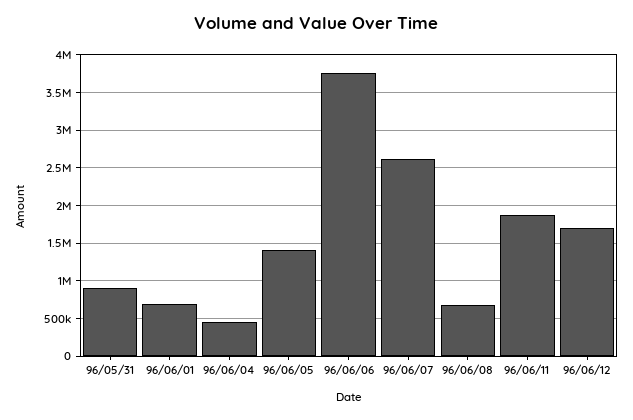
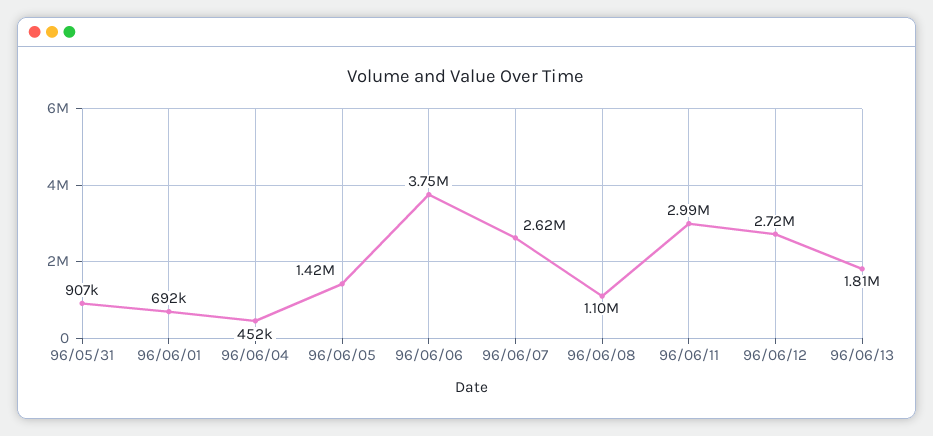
96/06/08: 700000 -> 1100000
96/06/11: 1900000 -> 2990000
96/06/12: 1700000 -> 2720000
96/06/13: none -> 1810000

